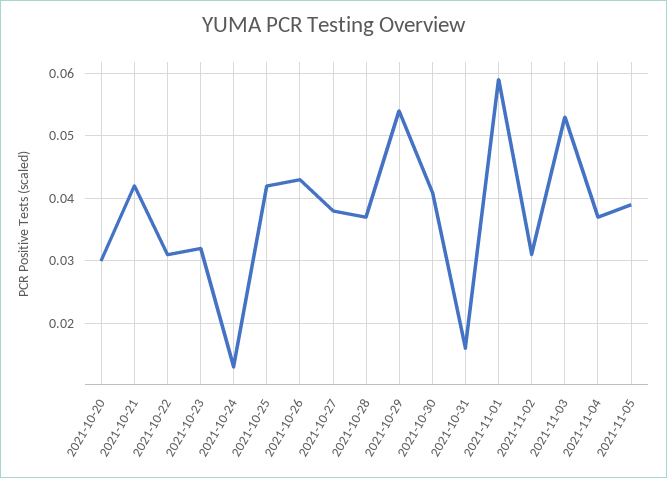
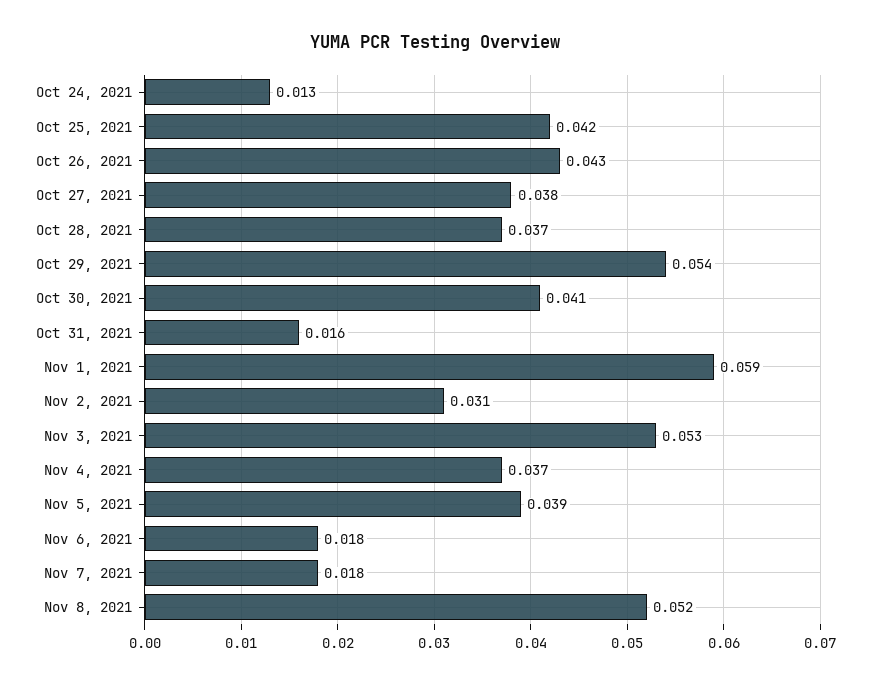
2021-10-20: 0.03 -> none
2021-10-21: 0.042 -> none
2021-10-22: 0.031 -> none
2021-10-23: 0.032 -> none
Nov 6, 2021: none -> 0.018
Nov 7, 2021: none -> 0.018
Nov 8, 2021: none -> 0.052

